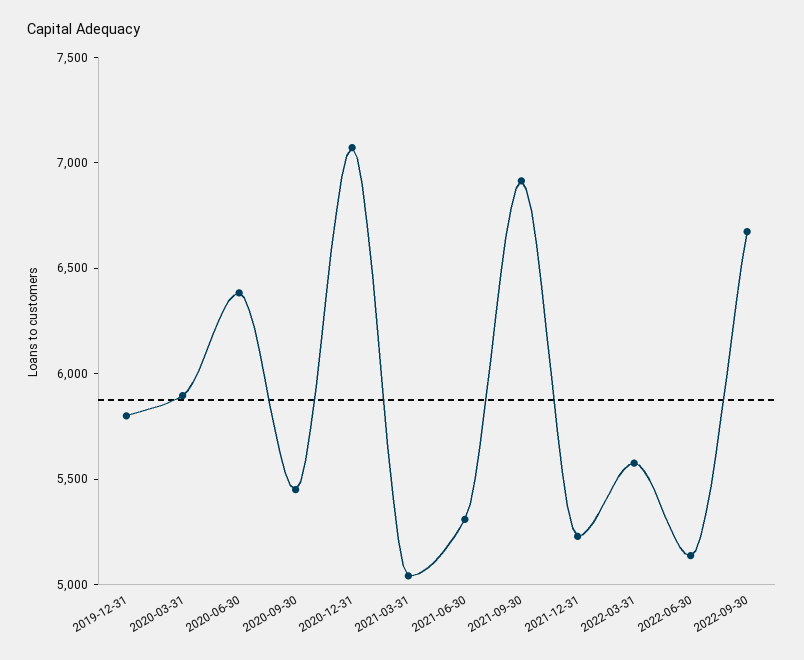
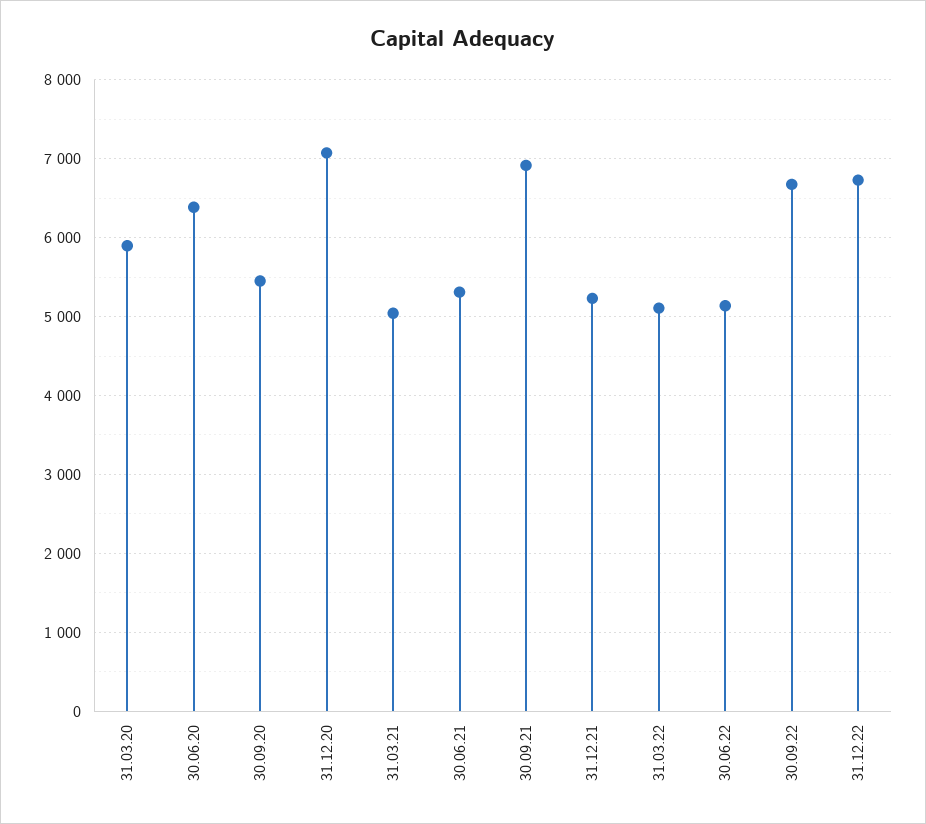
2019-12-31: 5800 -> none
2022-03-31: 5600 -> 5100
31.12.22: none -> 6700

